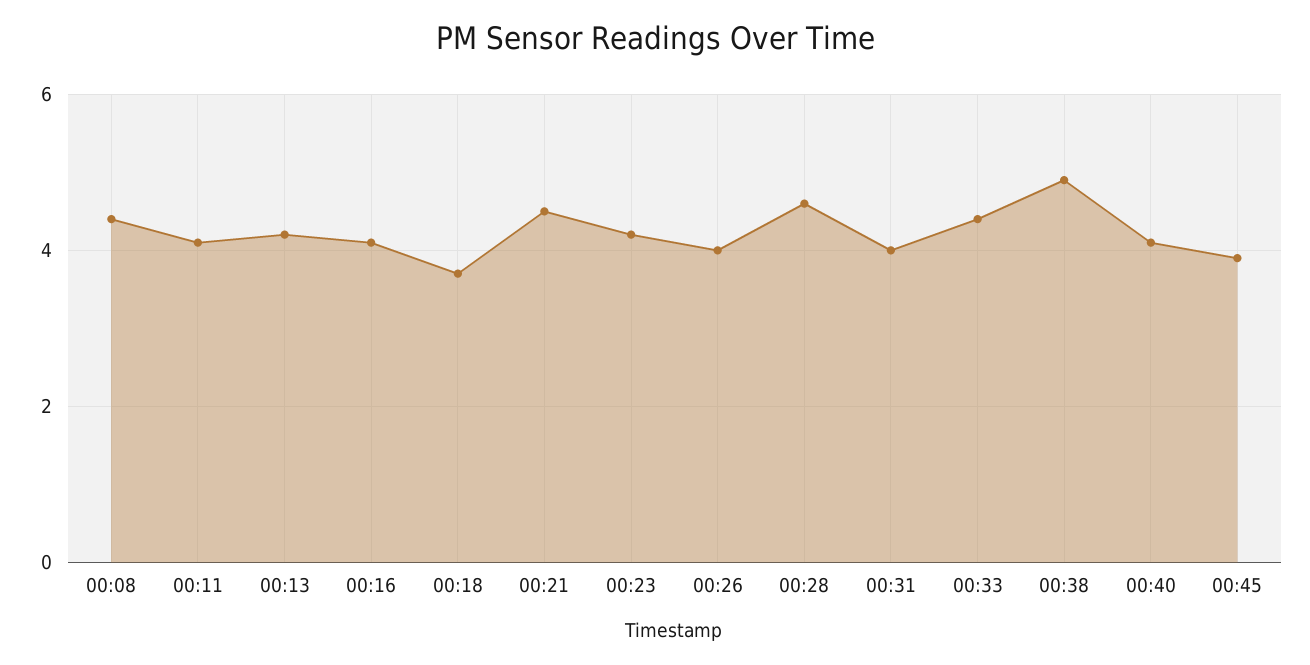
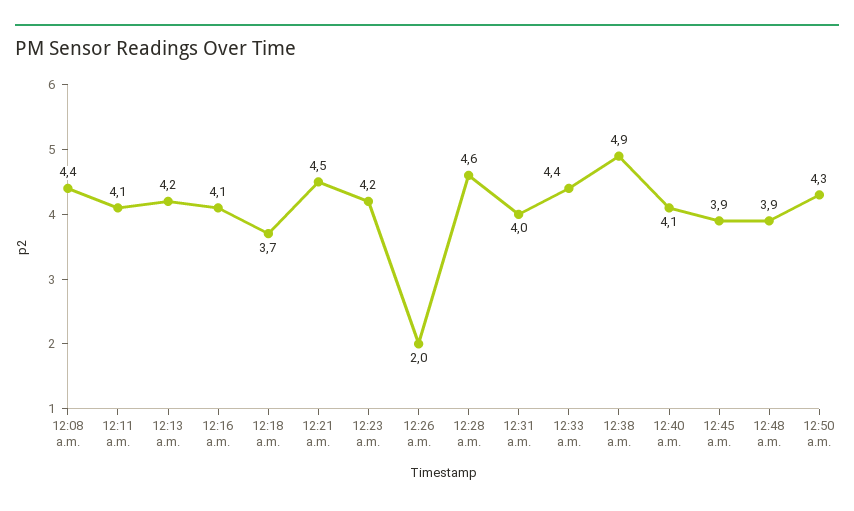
00:26: 4 -> 2
12:48 a.m.: none -> 3.9
12:50 a.m.: none -> 4.3

